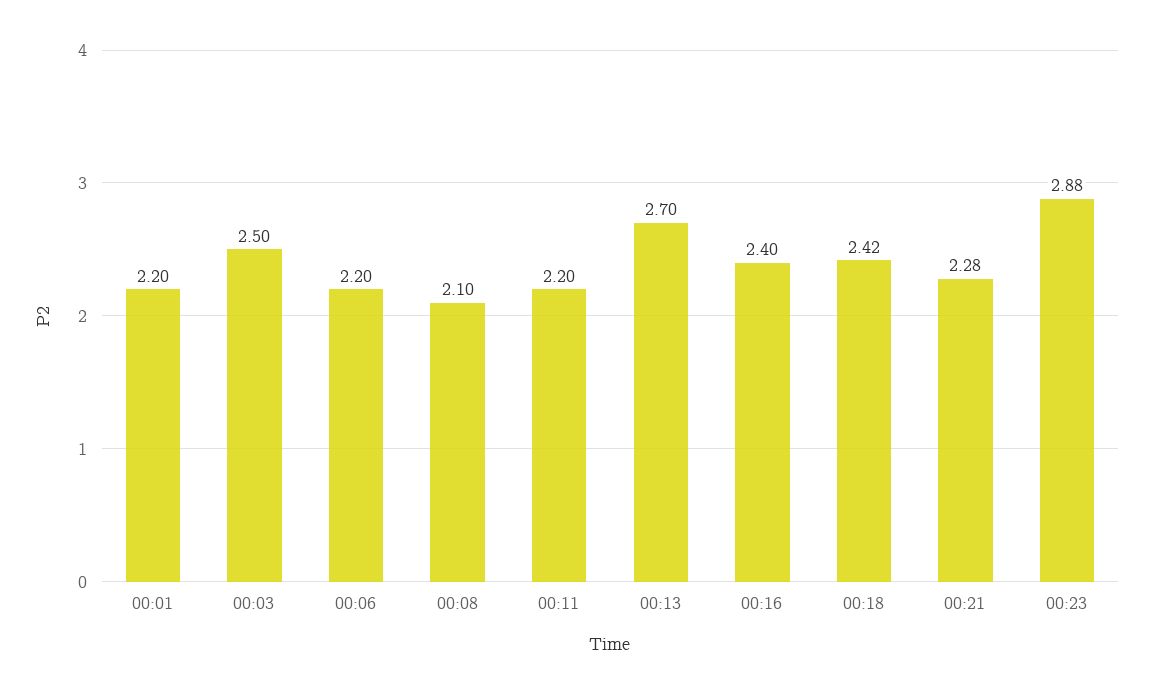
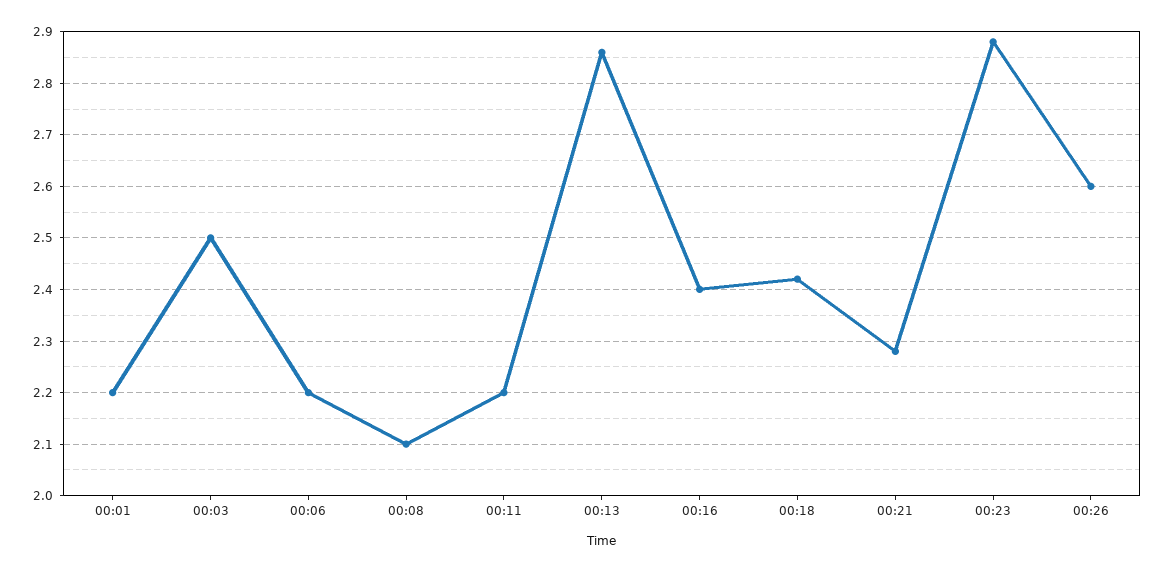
00:13: 2.7 -> 2.85
00:26: none -> 2.6

